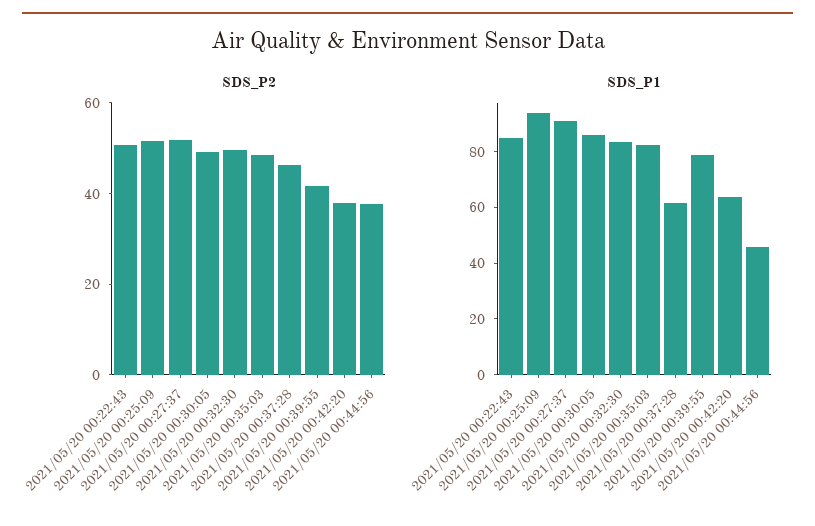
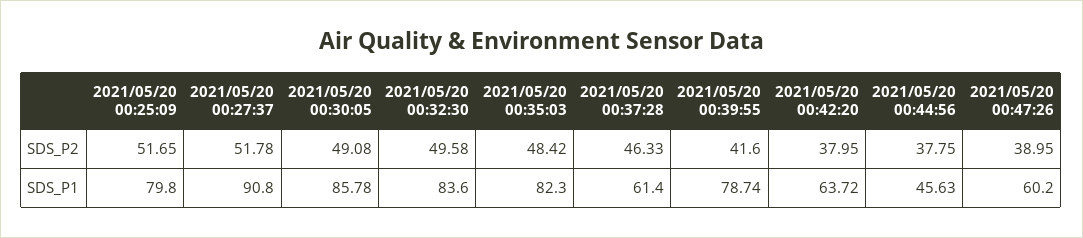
SDS_P2, 2021/05/20 00:22:43: 50 -> none
SDS_P1, 2021/05/20 00:22:43: 85 -> none
SDS_P1, 2021/05/20 00:25:09: 95 -> 79.8
SDS_P2, 2021/05/20 00:47:26: none -> 38.95
SDS_P1, 2021/05/20 00:47:26: none -> 60.2

